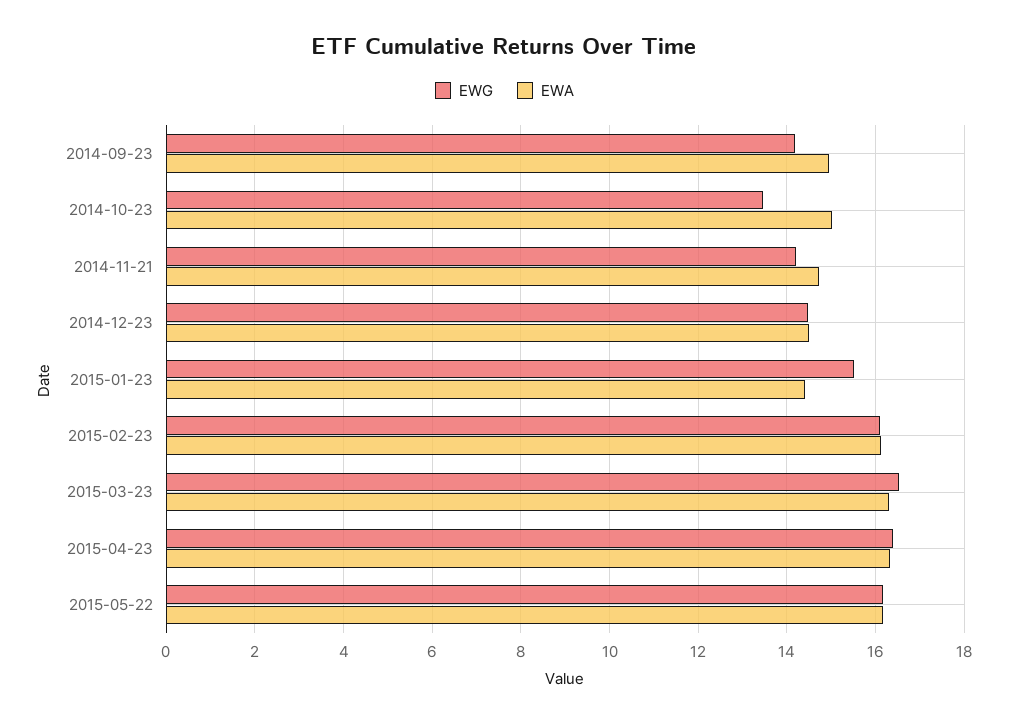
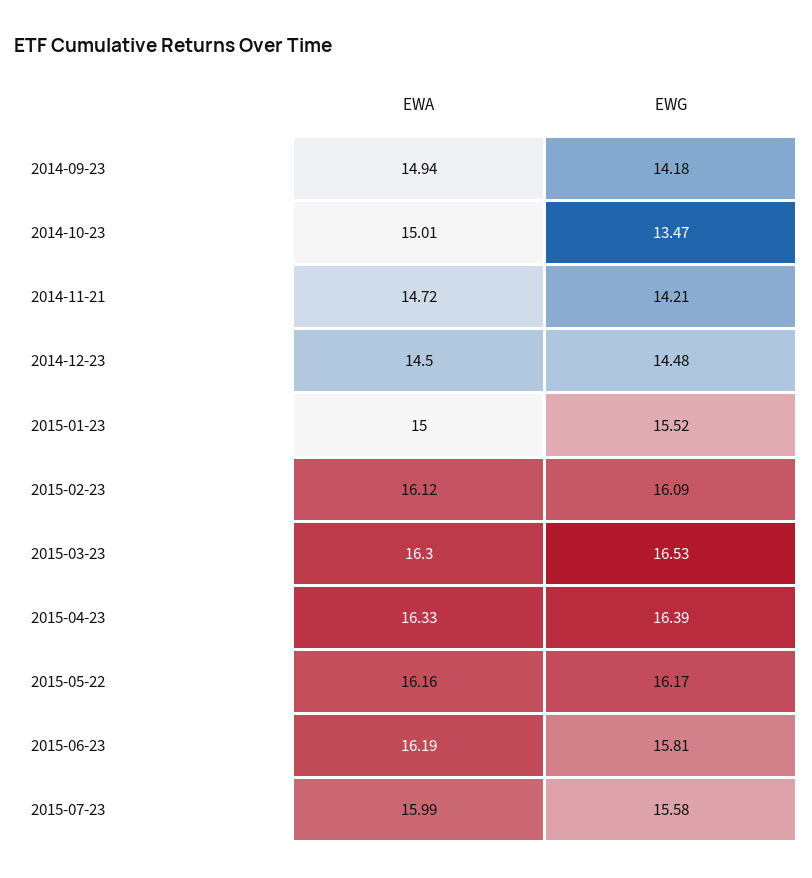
EWA, 2015-01-23: 14.4 -> 15
EWA, 2015-06-23: none -> 16.19
EWG, 2015-06-23: none -> 15.81
EWA, 2015-07-23: none -> 15.99
EWG, 2015-07-23: none -> 15.58

